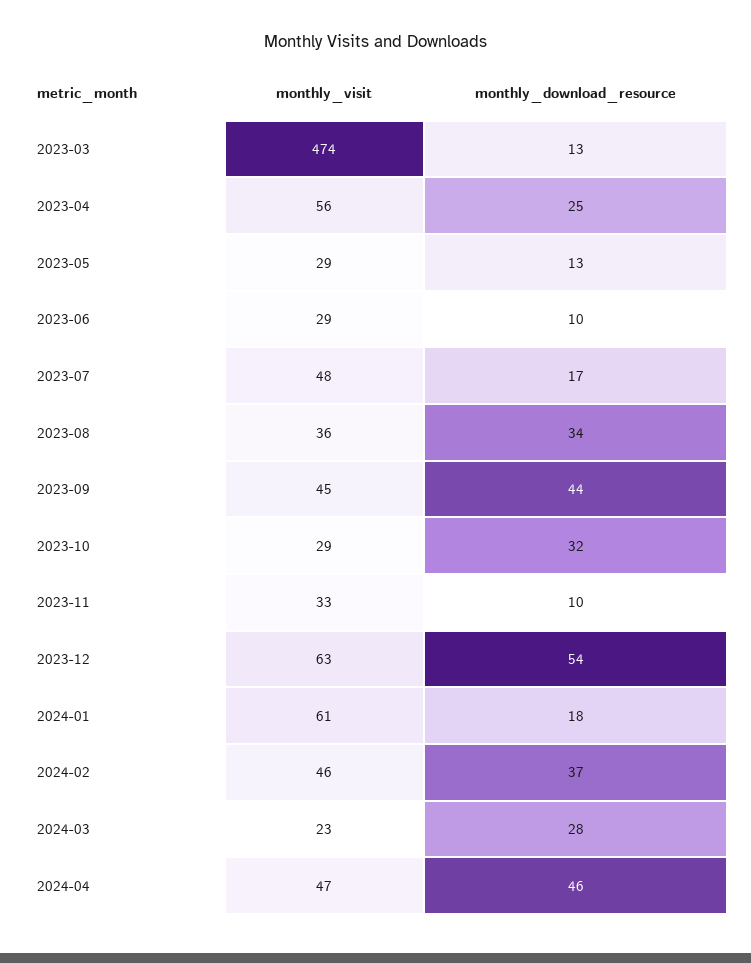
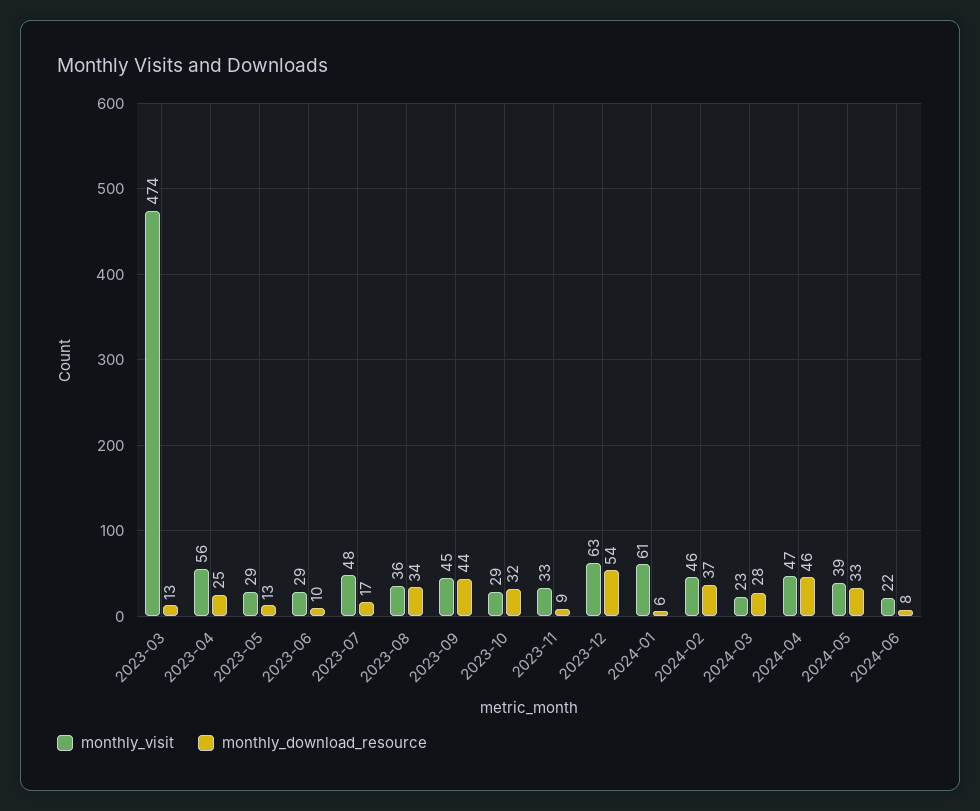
monthly_download_resource, 2023-11: 10 -> 9
monthly_download_resource, 2024-01: 18 -> 6
monthly_visit, 2024-05: none -> 39
monthly_download_resource, 2024-05: none -> 33
monthly_visit, 2024-06: none -> 22
monthly_download_resource, 2024-06: none -> 8

